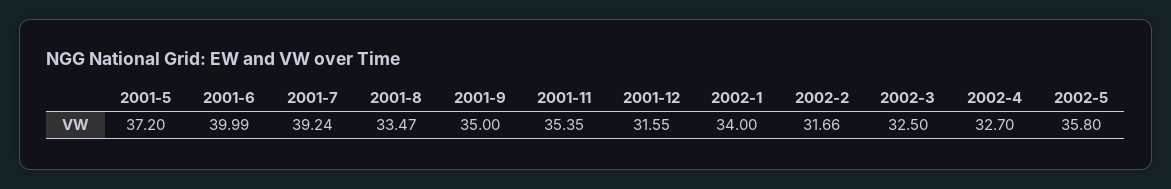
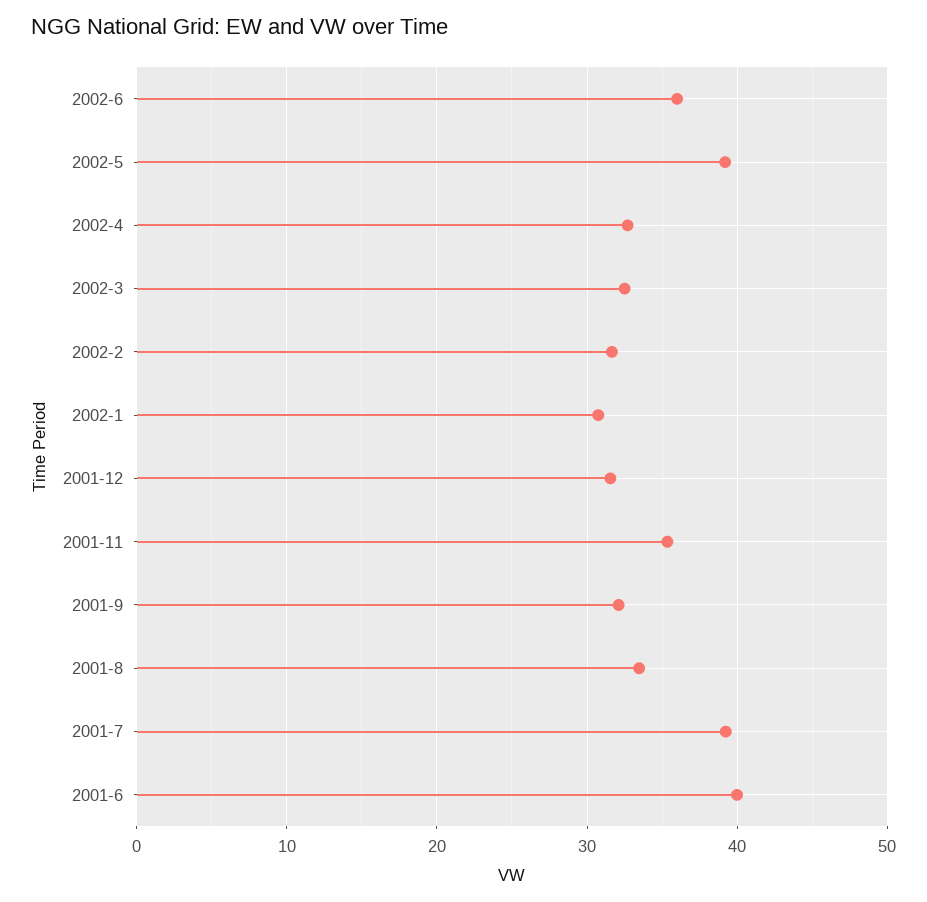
2001-5: 37.2 -> none
2001-9: 35 -> 32
2002-1: 34 -> 31
2002-5: 35.8 -> 39
2002-6: none -> 36

